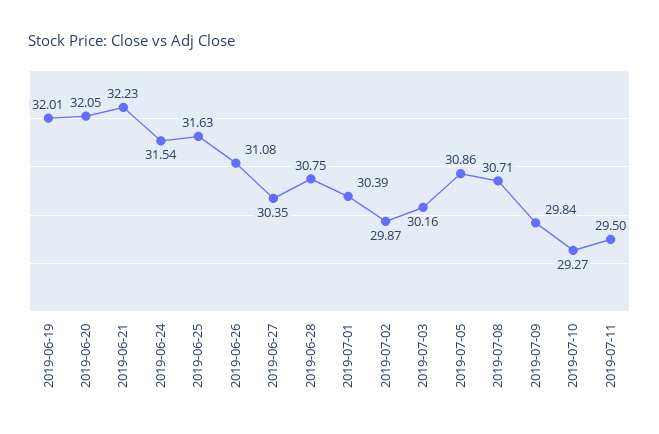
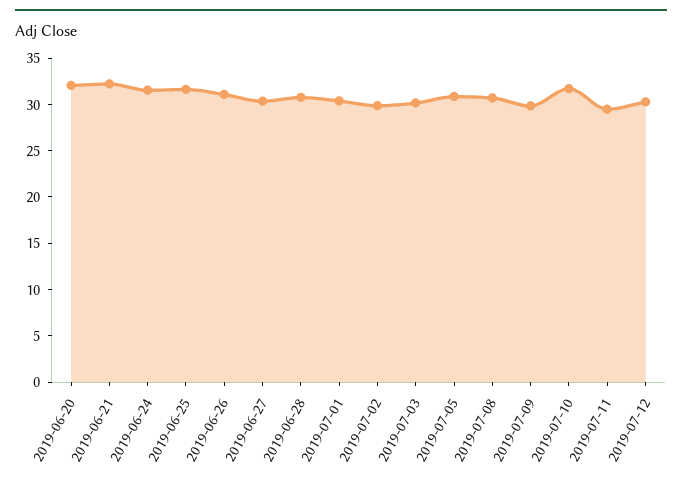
2019-06-19: 32.01 -> none
2019-07-10: 29.27 -> 32
2019-07-12: none -> 30

